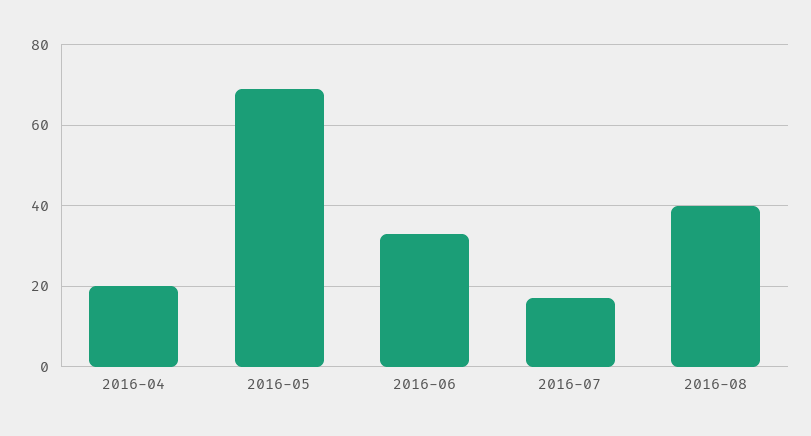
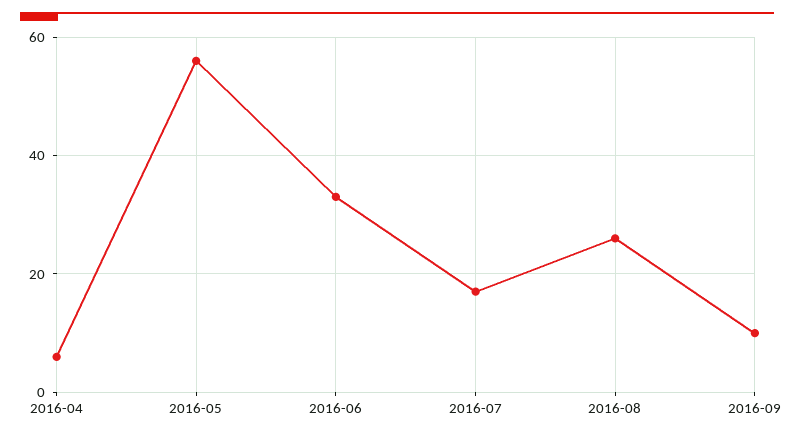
2016-04: 20 -> 5
2016-05: 70 -> 55
2016-08: 40 -> 25
2016-09: none -> 10

